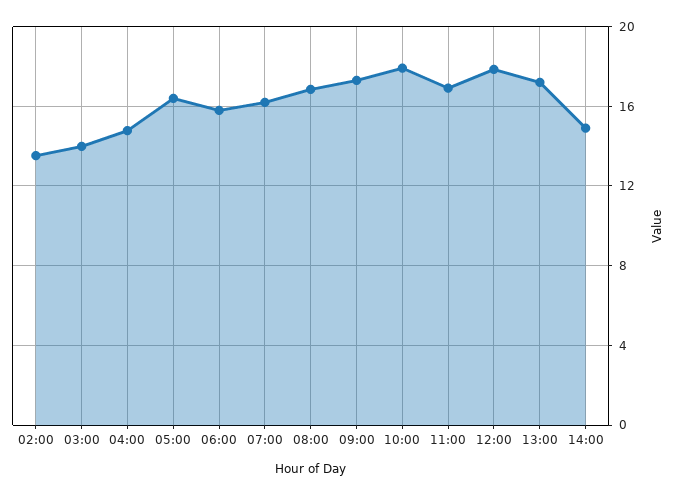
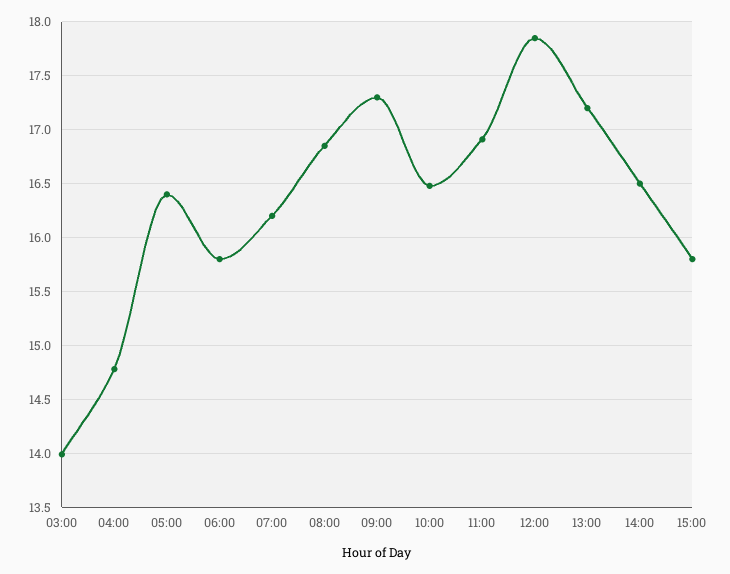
02:00: 13.5 -> none
10:00: 18 -> 16.5
14:00: 15 -> 16.5
15:00: none -> 15.8

